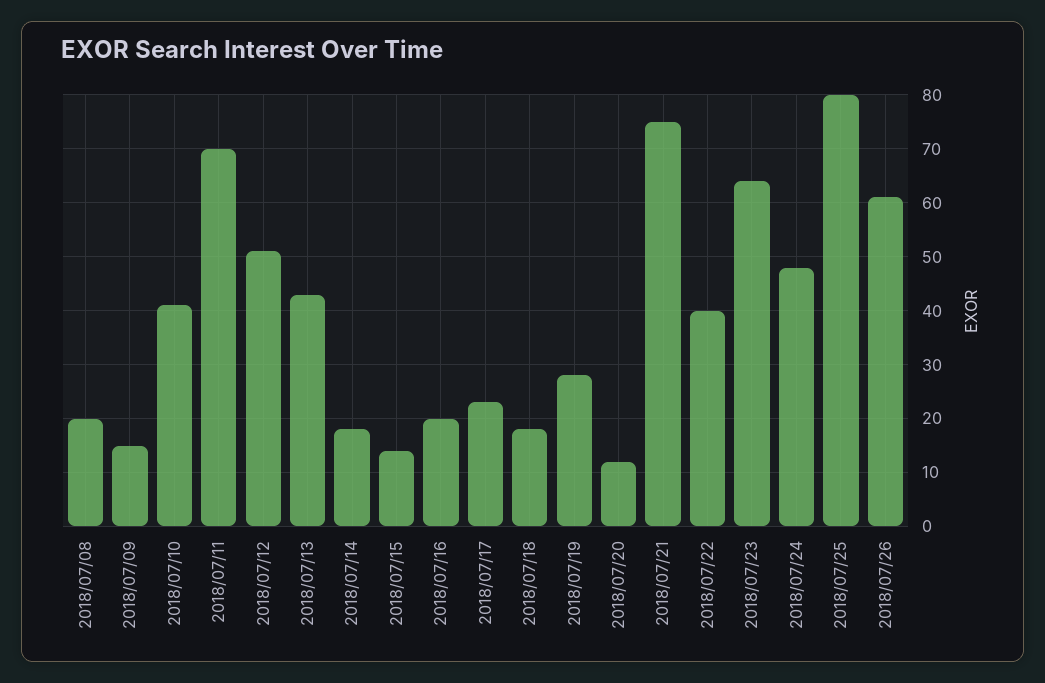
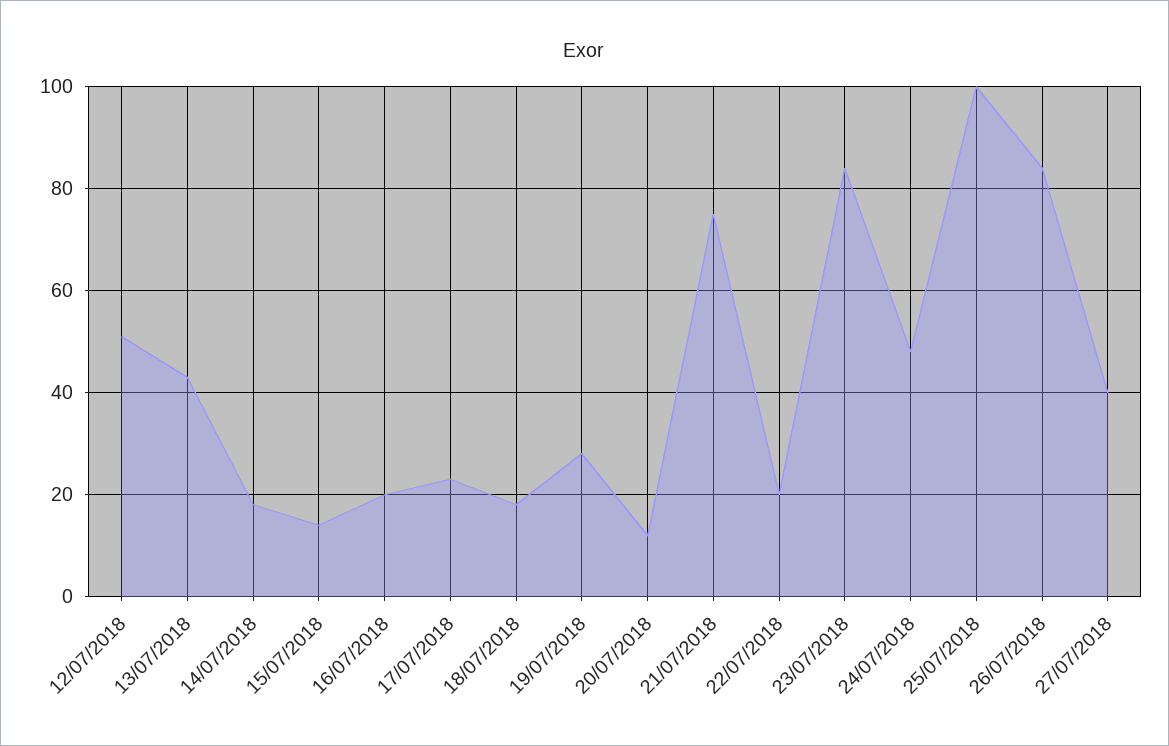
2018/07/08: 20 -> none
2018/07/09: 15 -> none
2018/07/10: 40 -> none
2018/07/11: 70 -> none
2018/07/22: 40 -> 20
2018/07/23: 65 -> 85
2018/07/25: 80 -> 100
2018/07/26: 60 -> 85
27/07/2018: none -> 40

